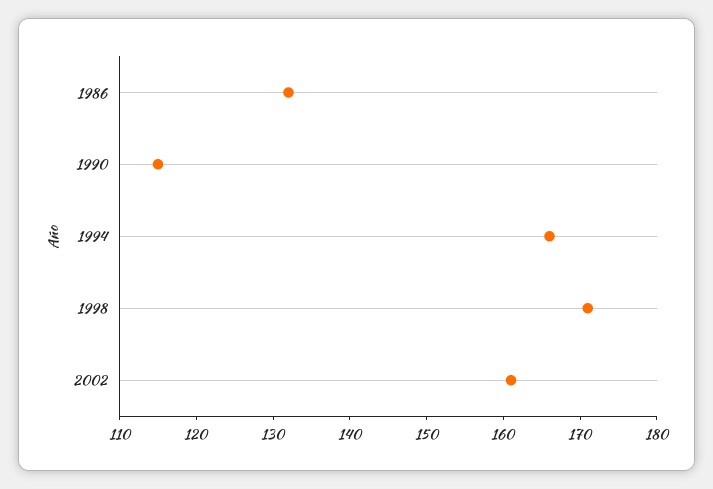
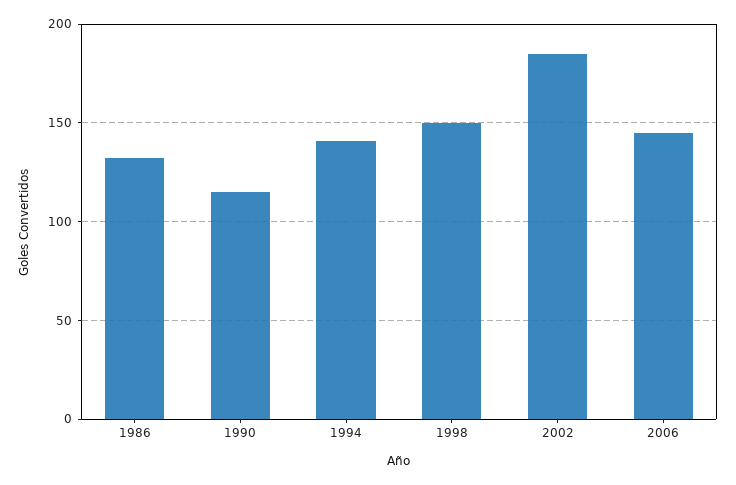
1994: 165 -> 140
1998: 170 -> 150
2002: 160 -> 185
2006: none -> 145

